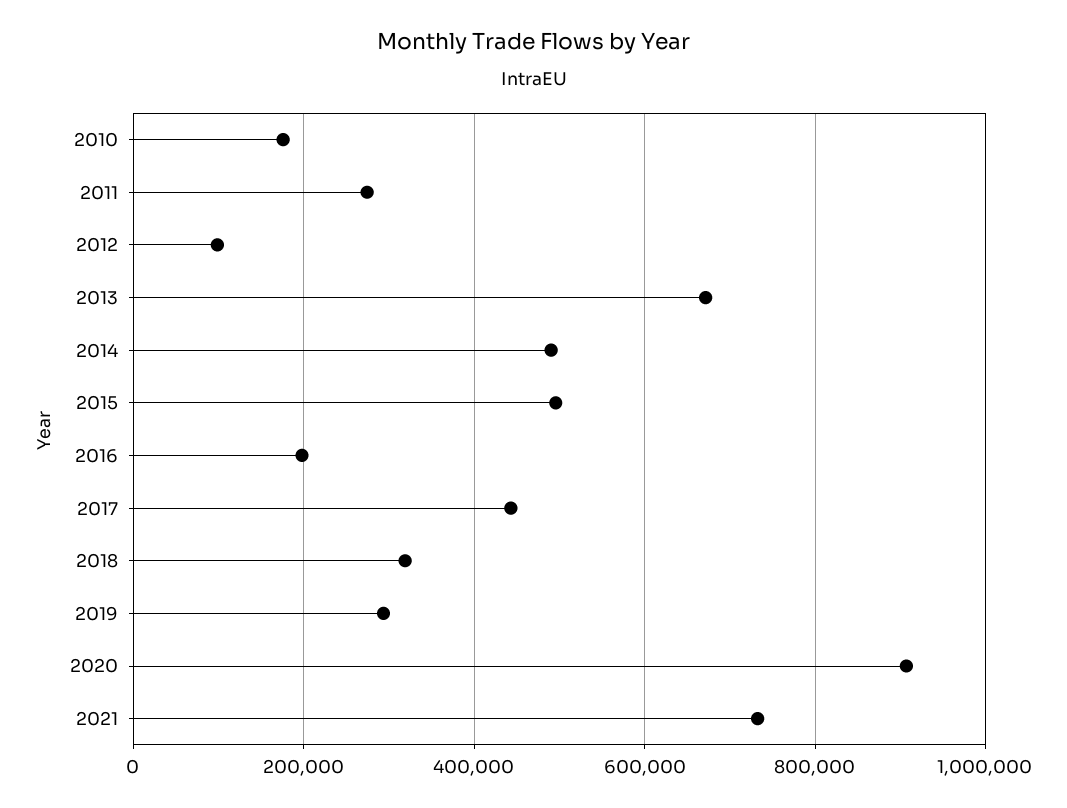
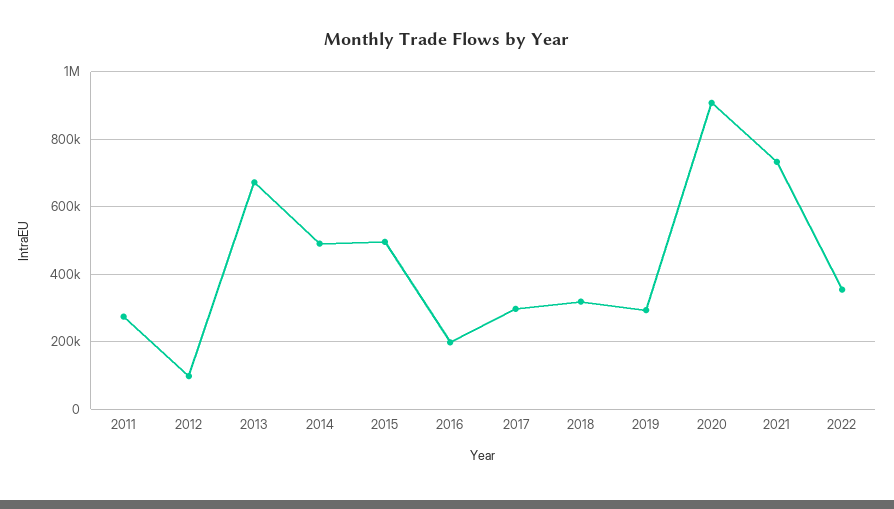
2010: 180000 -> none
2017: 440000 -> 300000
2022: none -> 360000

